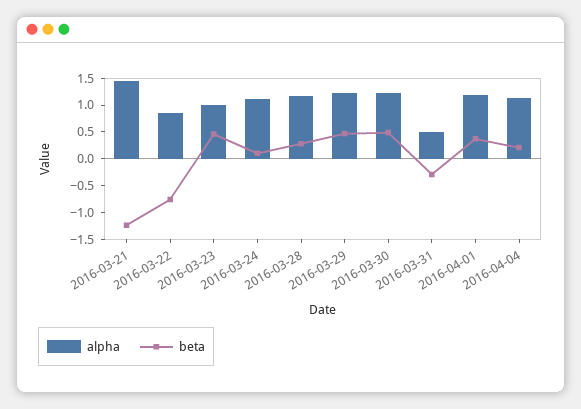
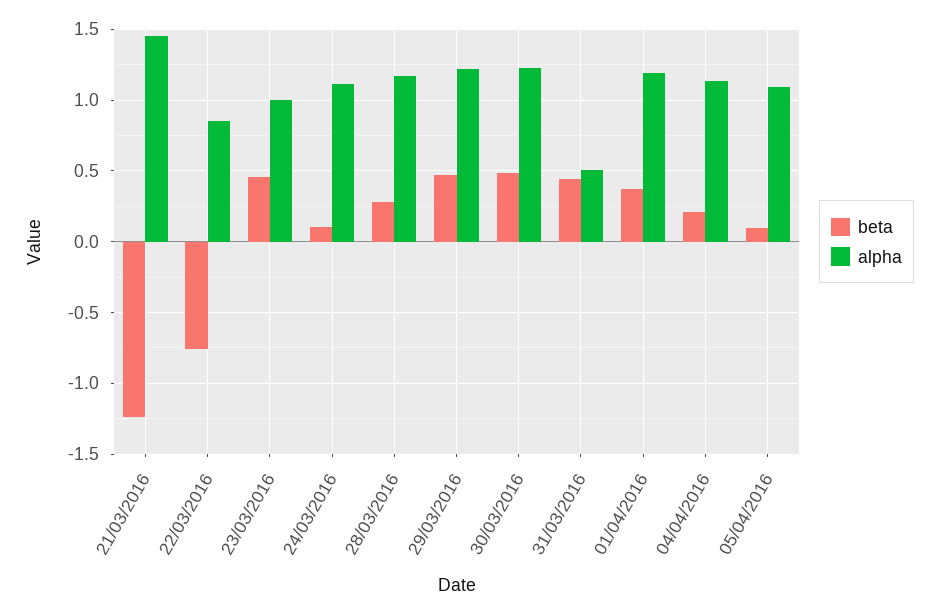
beta, 2016-03-31: -0.25 -> 0.45
beta, 05/04/2016: none -> 0.1
alpha, 05/04/2016: none -> 1.1

